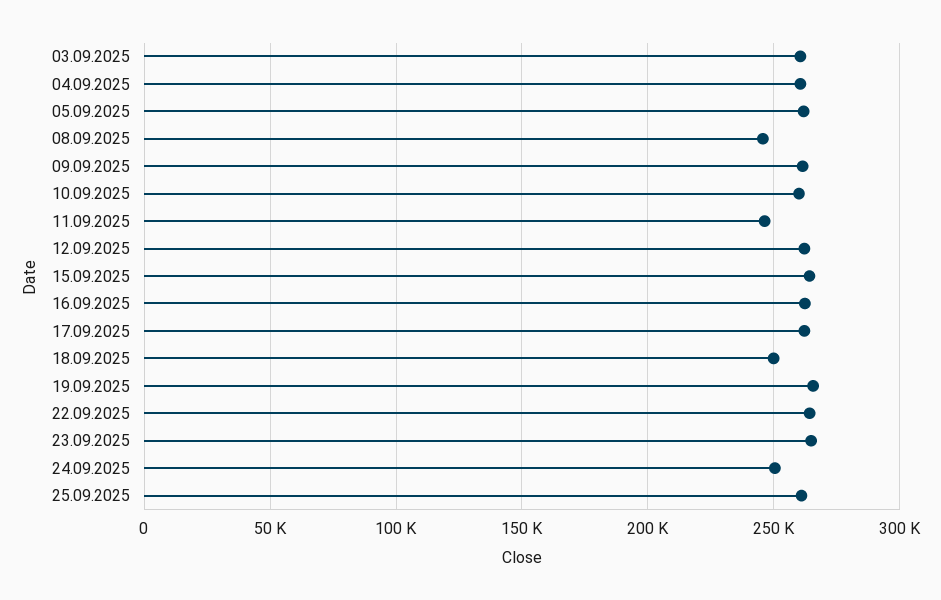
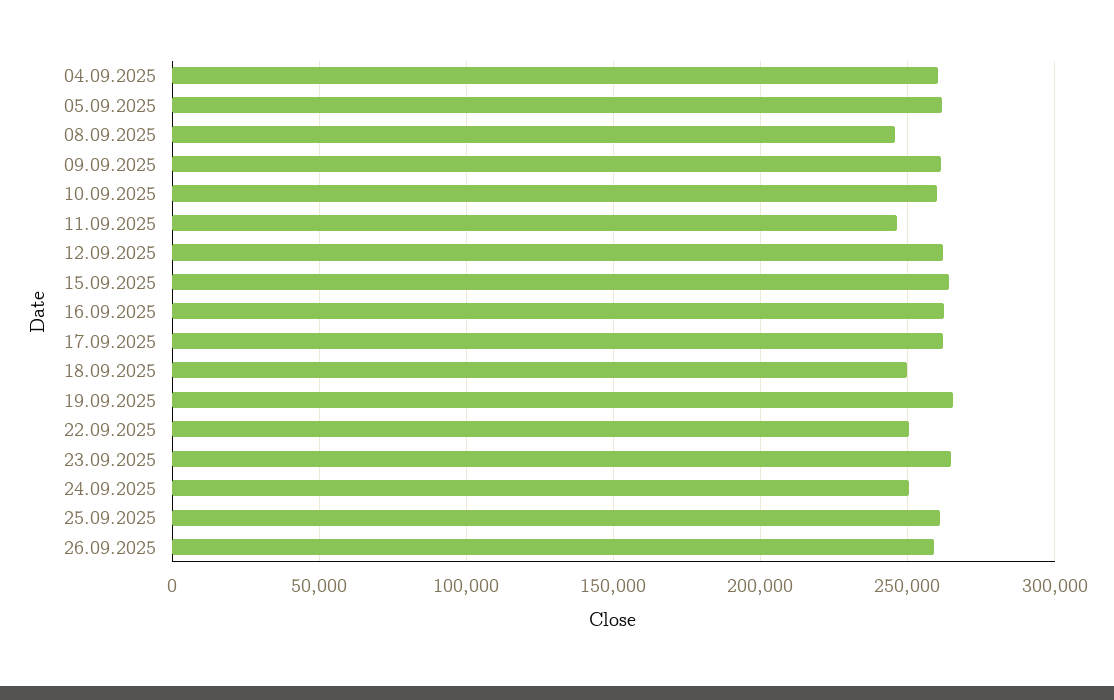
03.09.2025: 260000 -> none
22.09.2025: 265000 -> 250000
26.09.2025: none -> 260000

